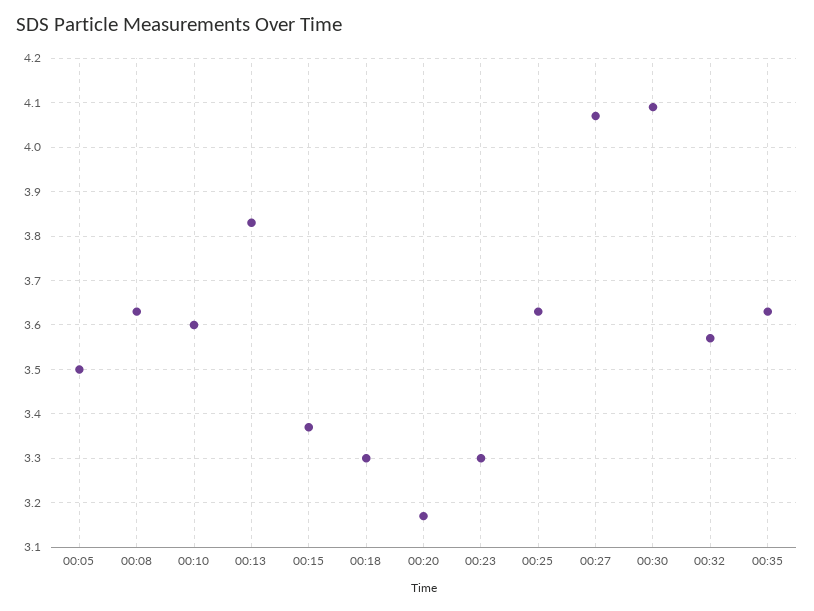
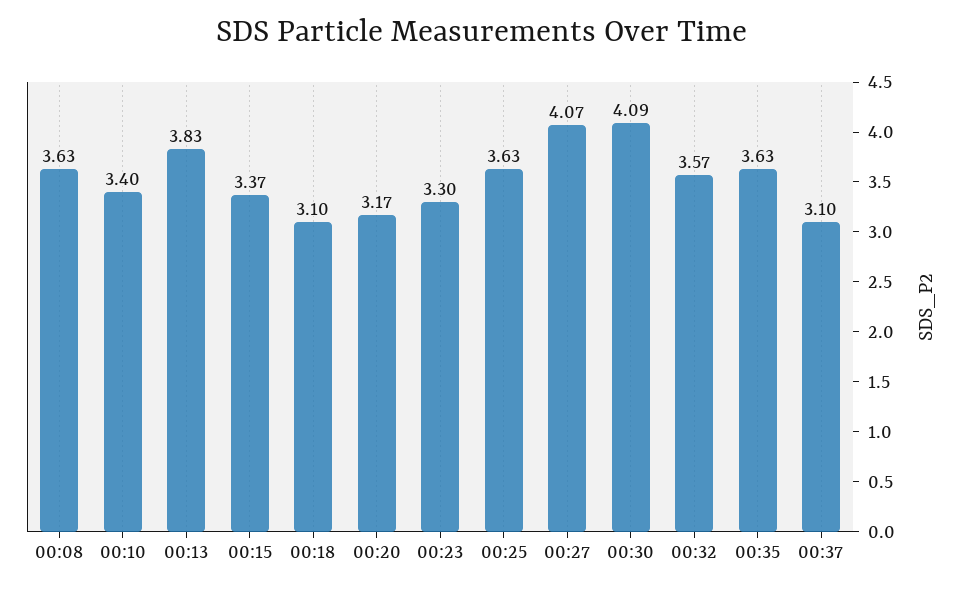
00:05: 3.5 -> none
00:10: 3.6 -> 3.4
00:18: 3.3 -> 3.1
00:37: none -> 3.1

